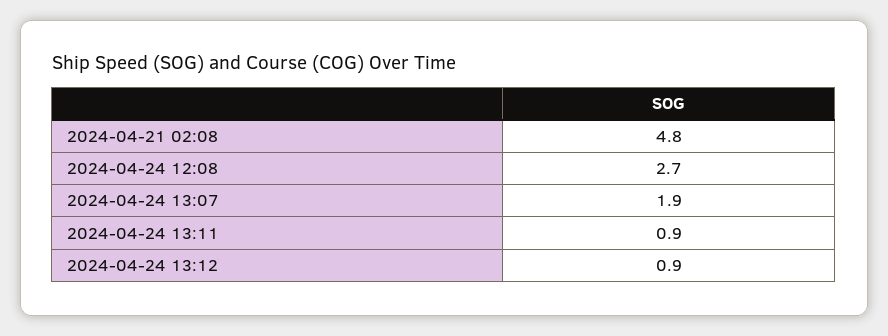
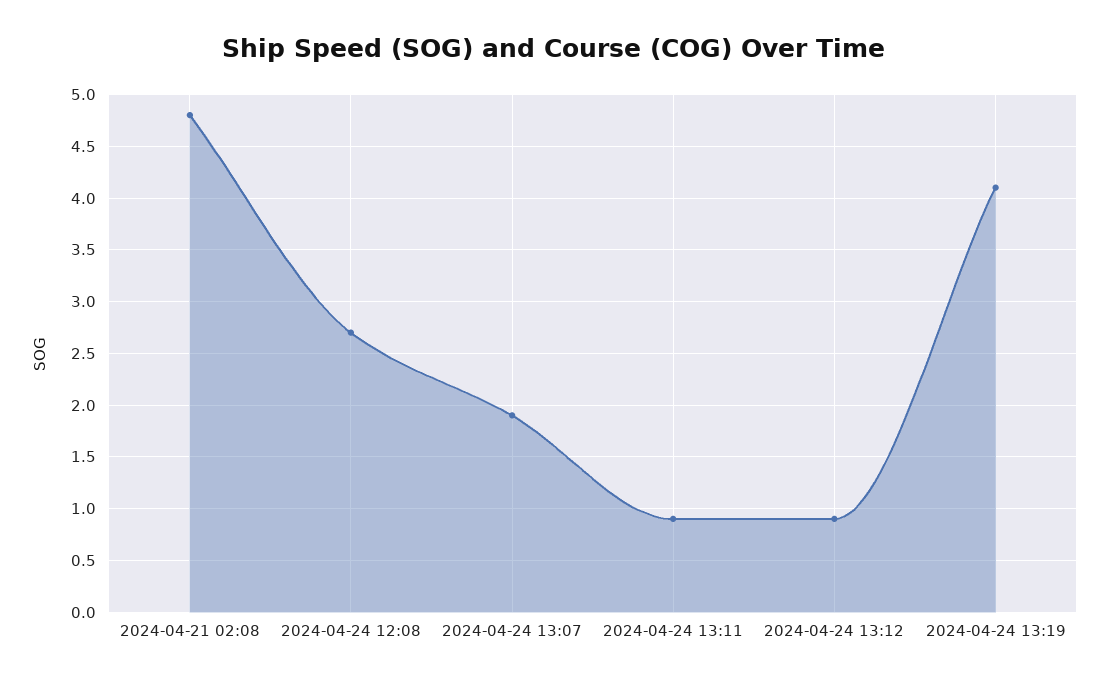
2024-04-24 13:19: none -> 4.1

